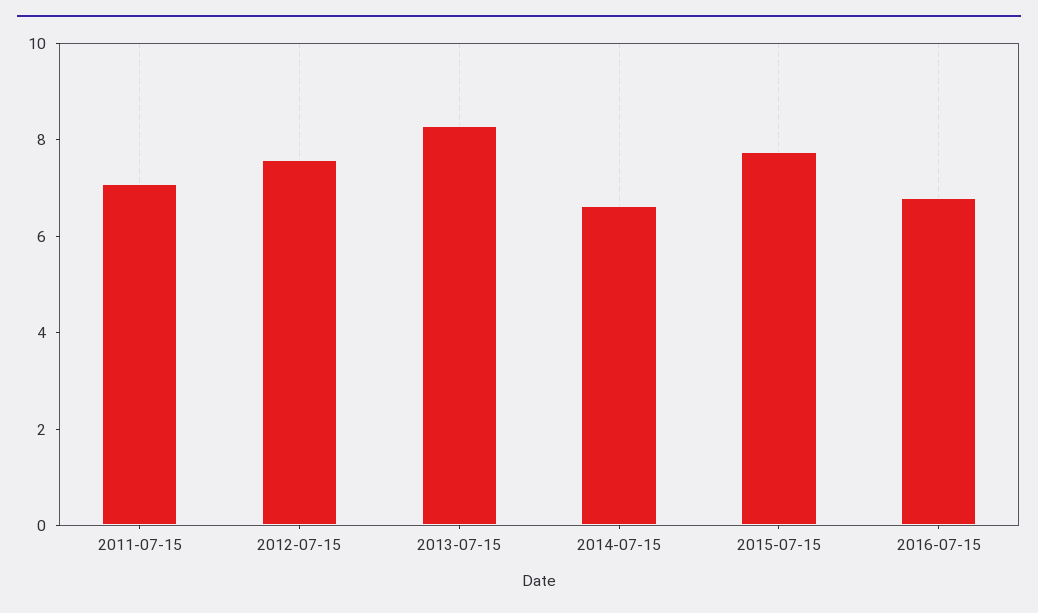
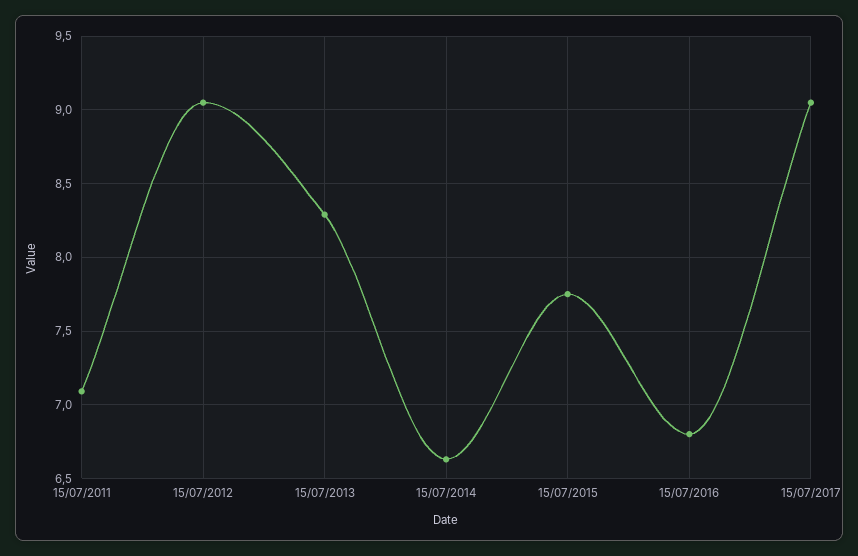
2012-07-15: 7.5 -> 9.05
15/07/2017: none -> 9.05

